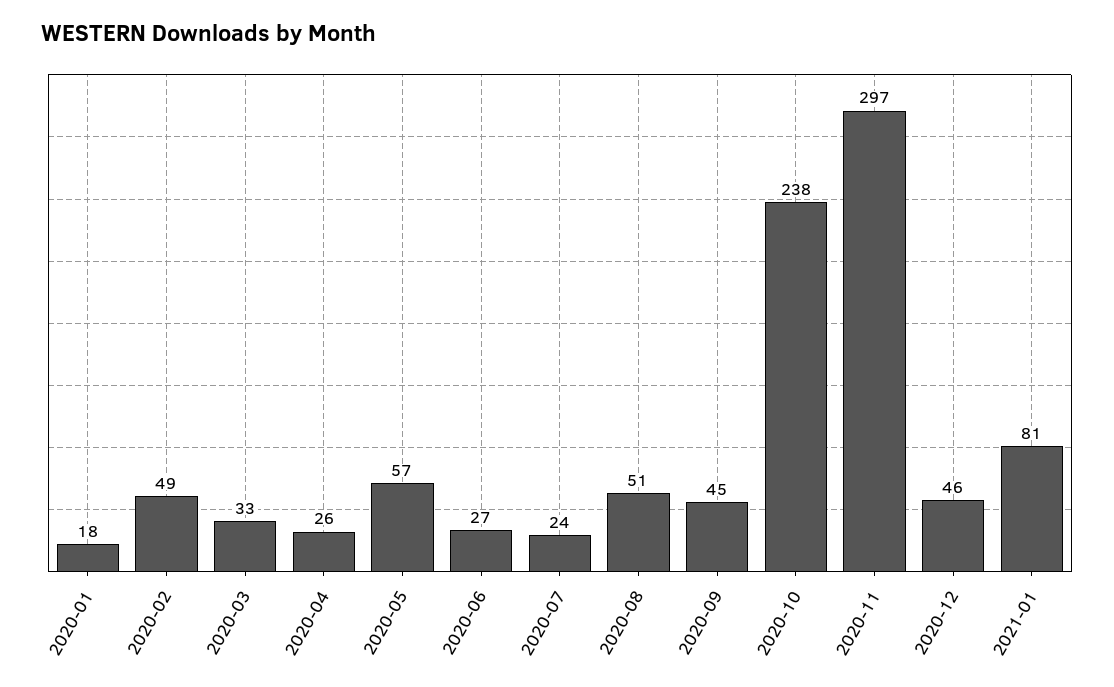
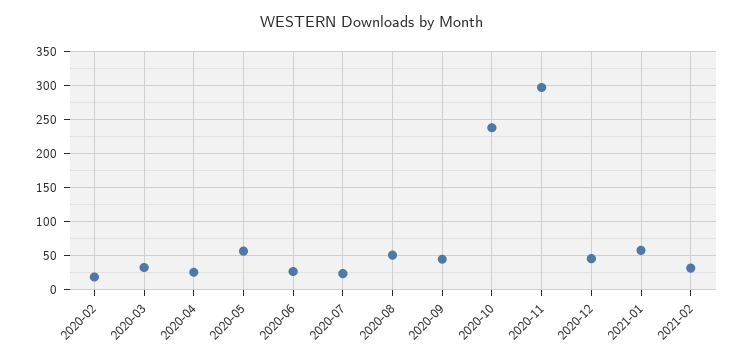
2020-01: 18 -> none
2020-02: 49 -> 20
2021-01: 81 -> 60
2021-02: none -> 30

